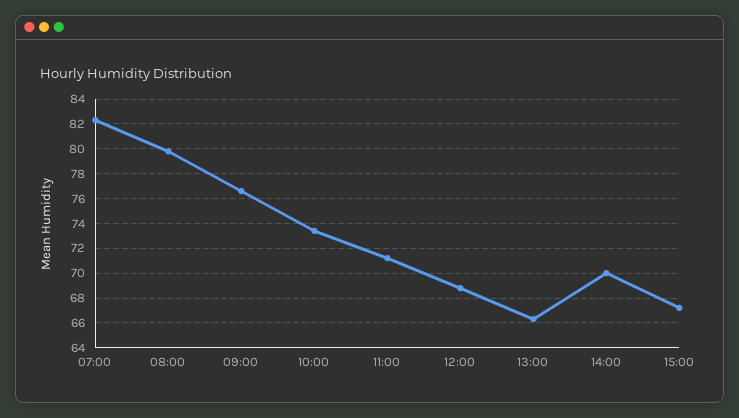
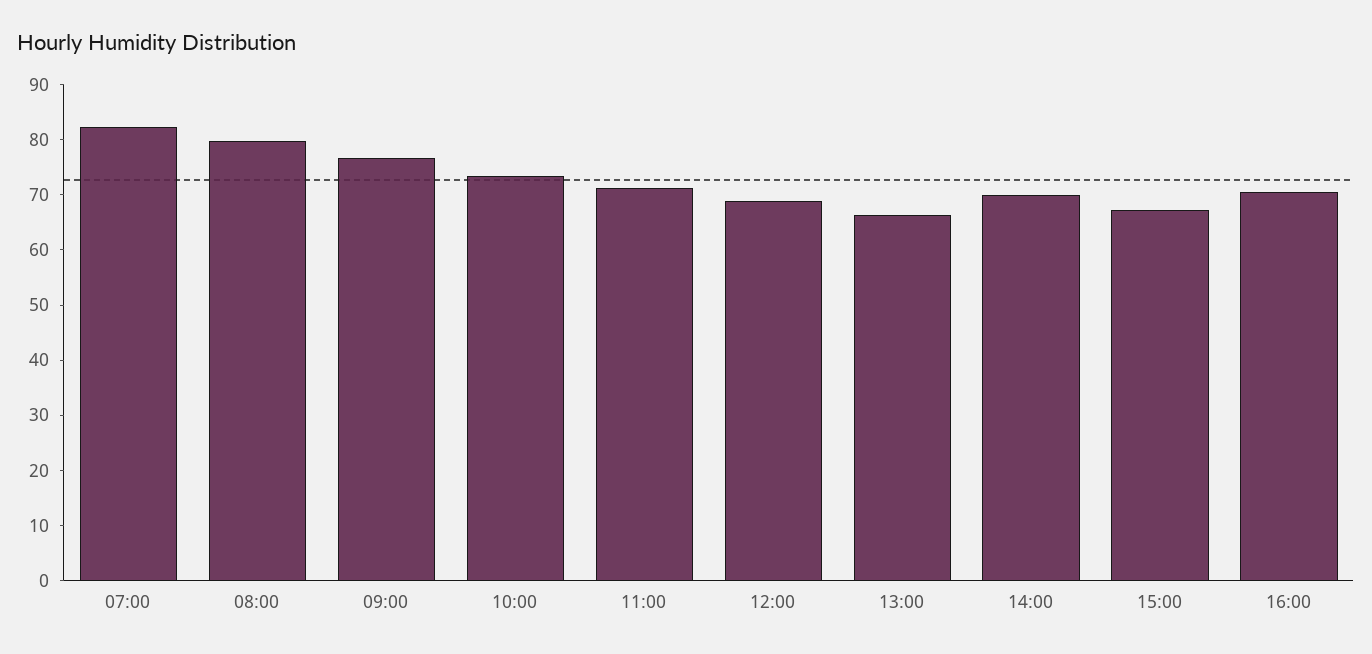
16:00: none -> 70

